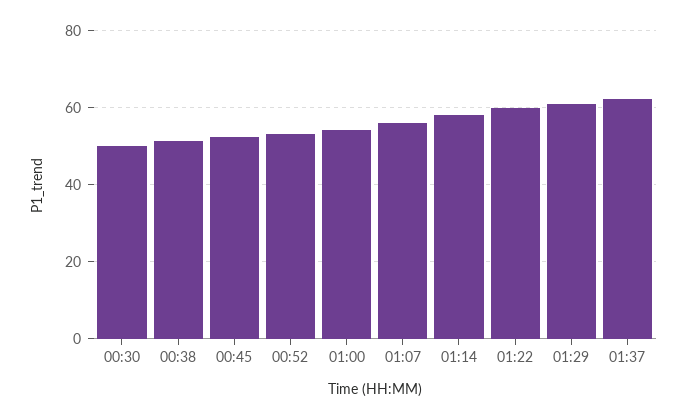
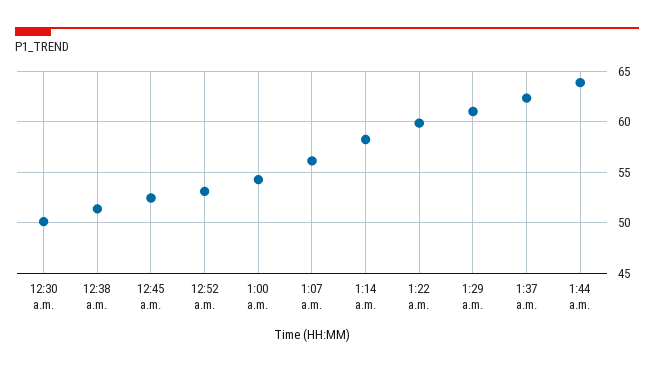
1:44 a.m.: none -> 64

